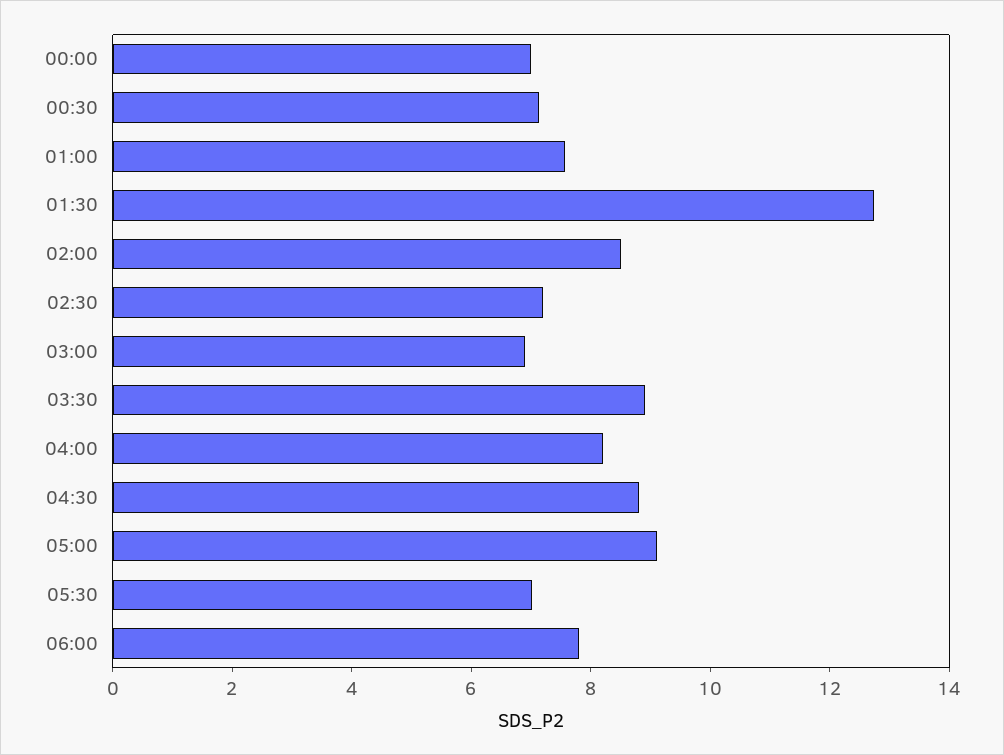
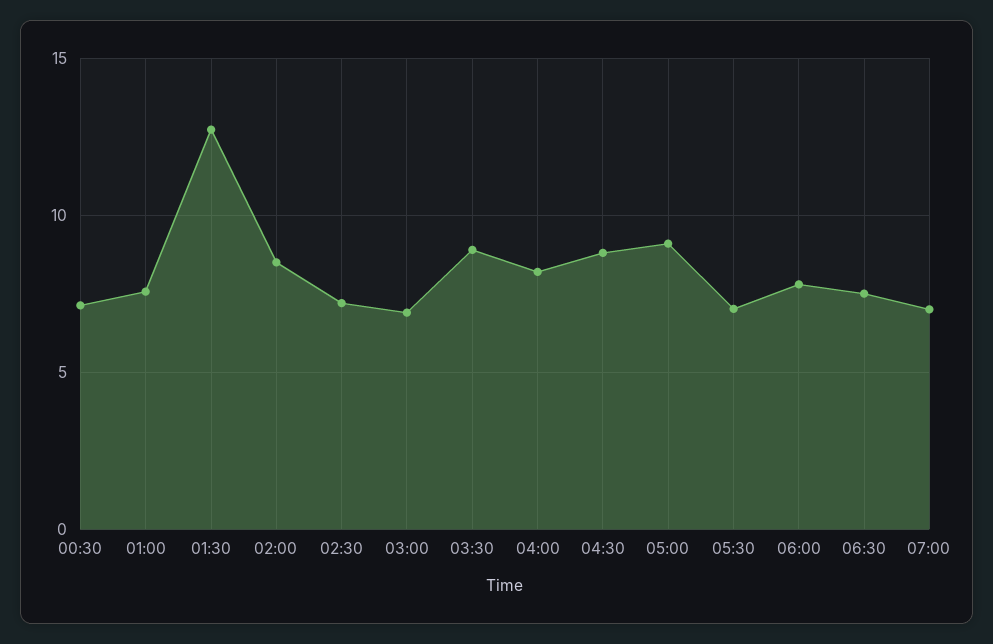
00:00: 7 -> none
06:30: none -> 7.5
07:00: none -> 7

